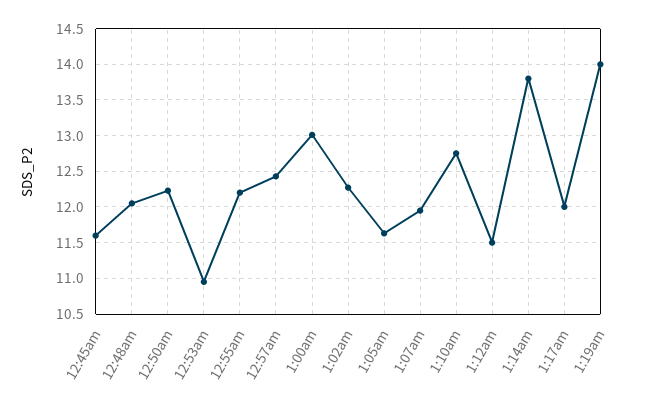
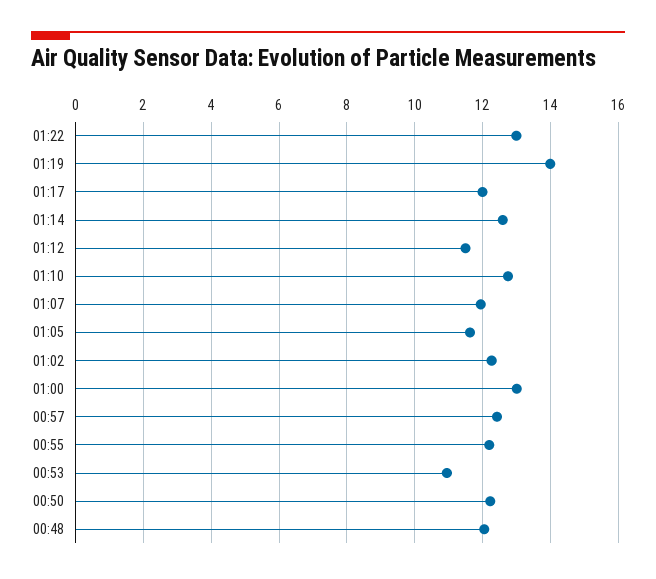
12:45am: 11.6 -> none
1:14am: 13.8 -> 12.6
01:22: none -> 13

